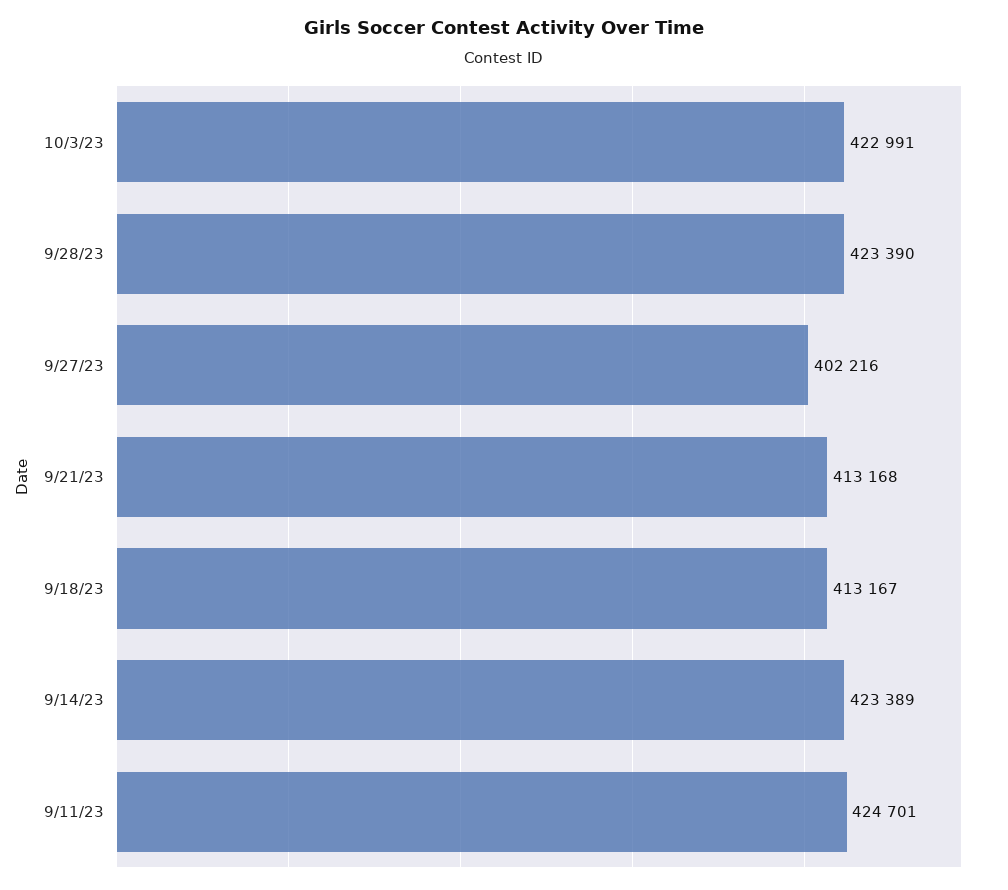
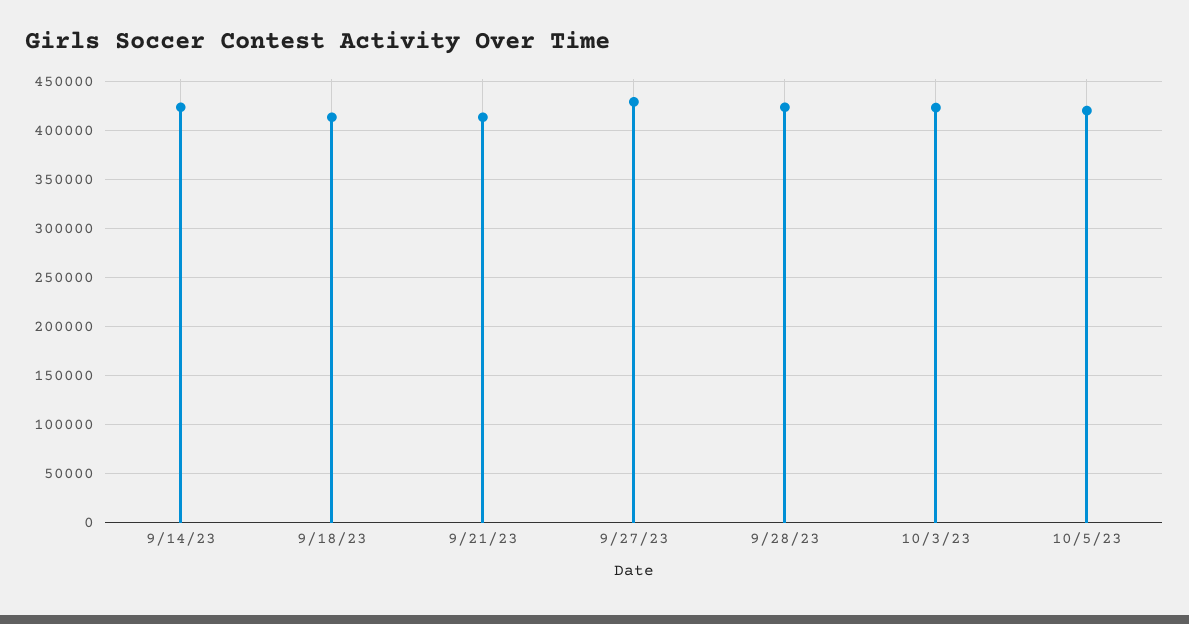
9/27/23: 402216 -> 430000
9/11/23: 424701 -> none
10/5/23: none -> 420000

